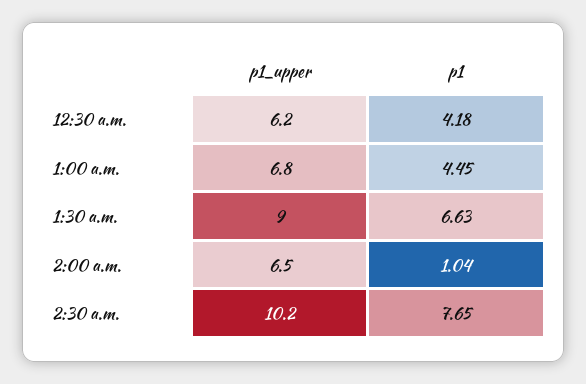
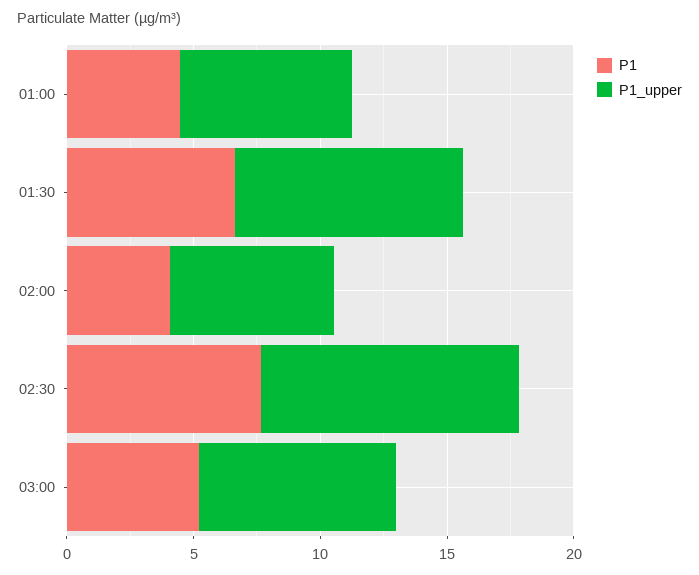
p1_upper, 12:30 a.m.: 6.2 -> none
p1, 12:30 a.m.: 4.18 -> none
p1, 2:00 a.m.: 1.04 -> 4
p1, 03:00: none -> 5
p1_upper, 03:00: none -> 8

